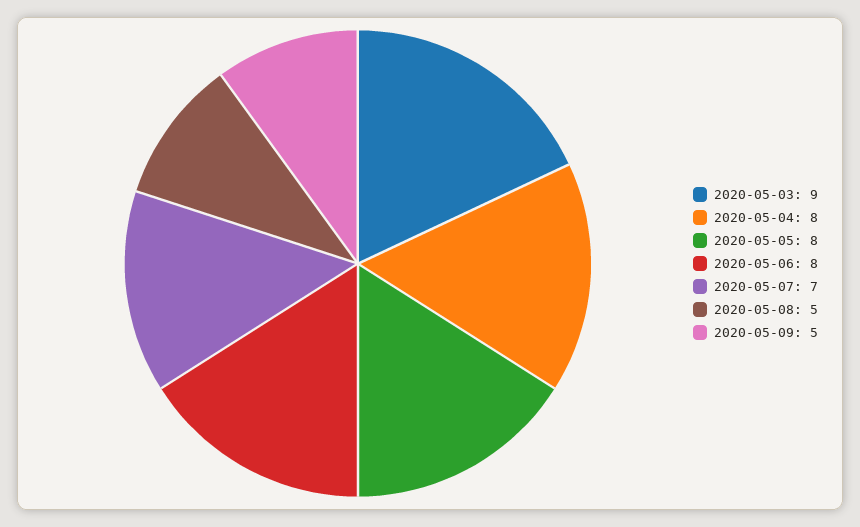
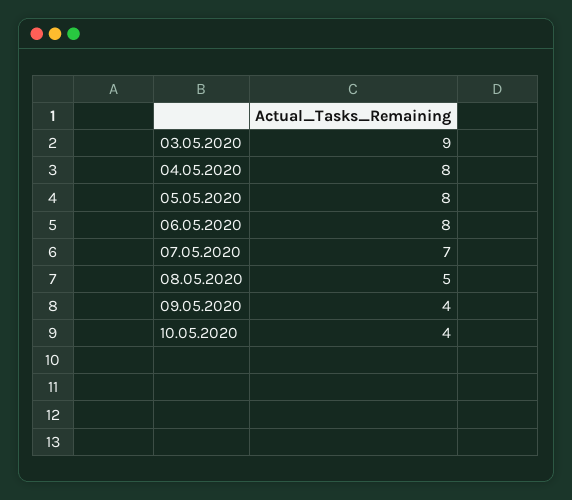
2020-05-09: 5 -> 4
10.05.2020: none -> 4

